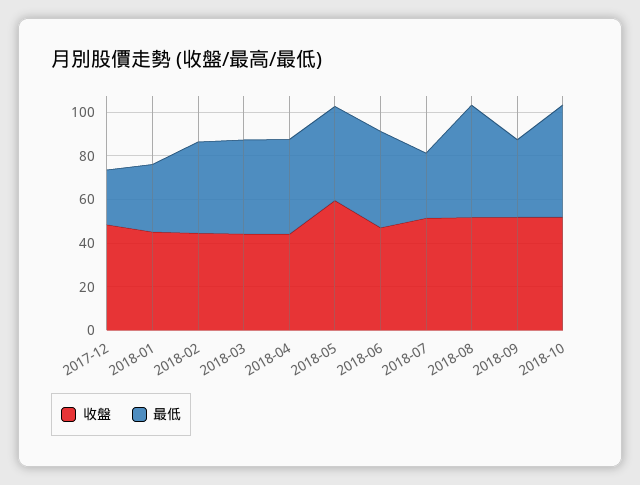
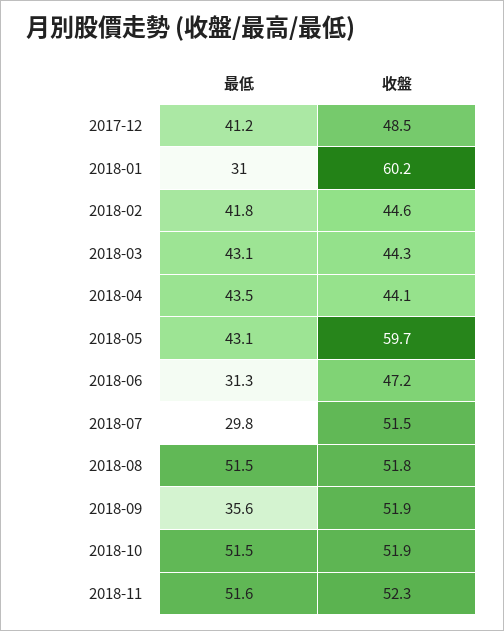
最低, 2017-12: 25 -> 41.2
收盤, 2018-01: 45 -> 60.2
最低, 2018-06: 45 -> 31.3
最低, 2018-11: none -> 51.6
收盤, 2018-11: none -> 52.3

